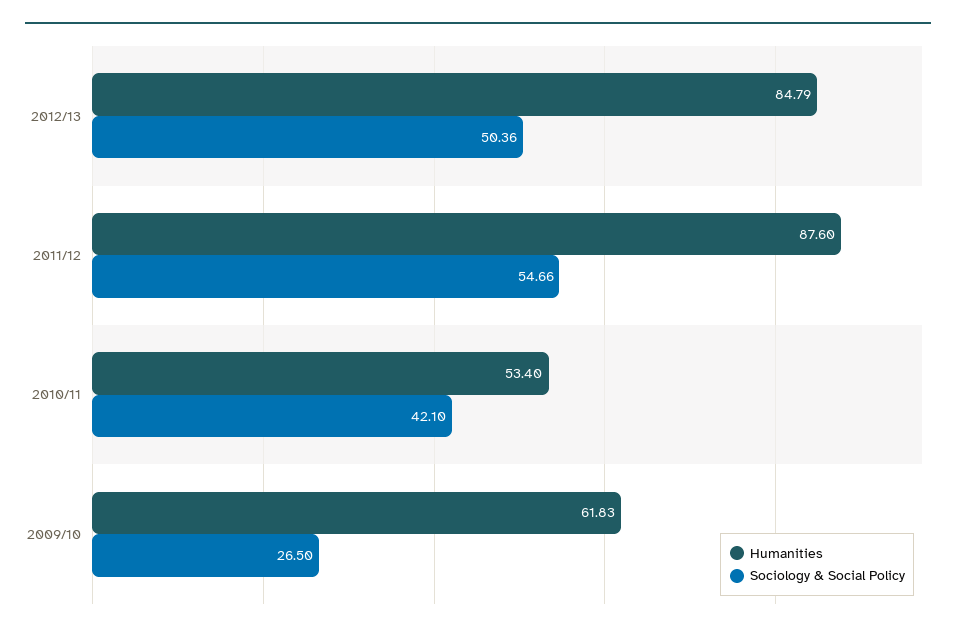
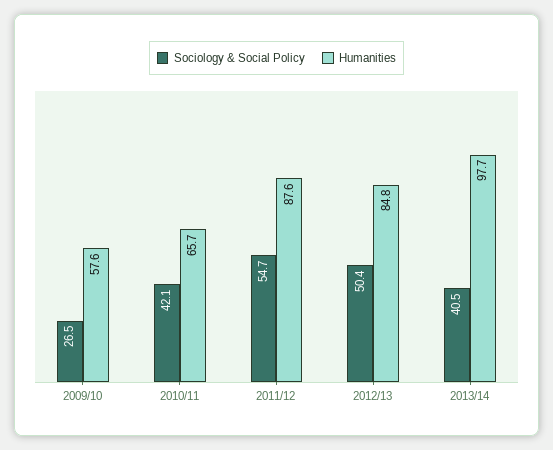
Humanities, 2010/11: 53.4 -> 65.7
Humanities, 2009/10: 61.83 -> 57.6
Sociology & Social Policy, 2013/14: none -> 40.5
Humanities, 2013/14: none -> 97.7

